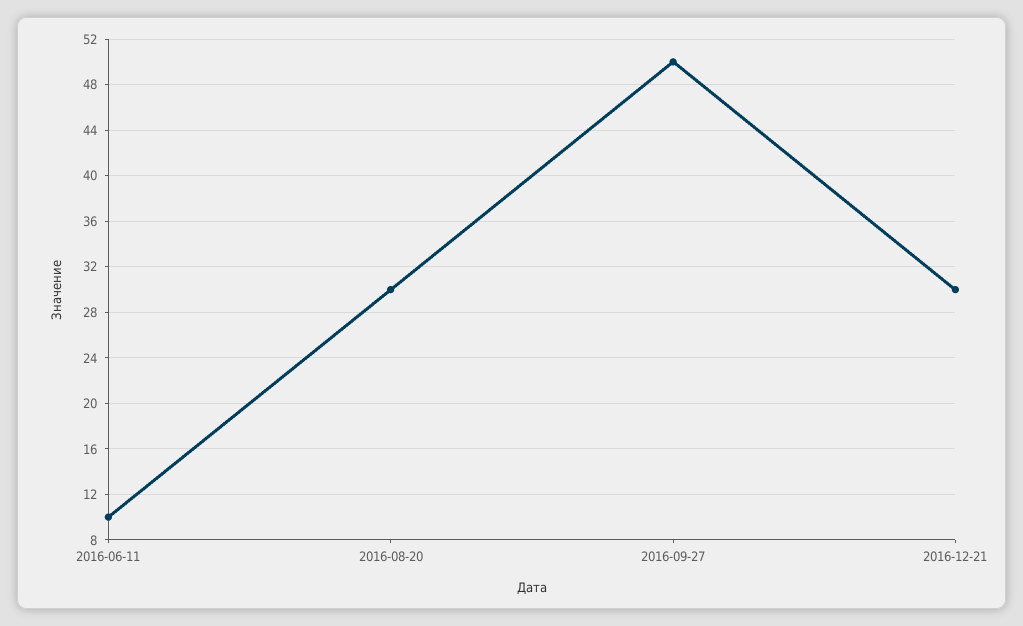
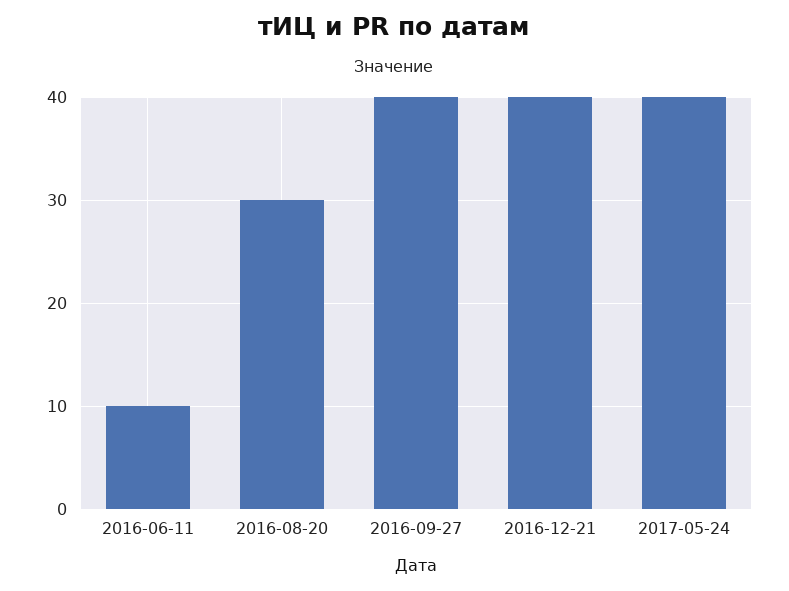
2016-09-27: 50 -> 40
2016-12-21: 30 -> 40
2017-05-24: none -> 40

